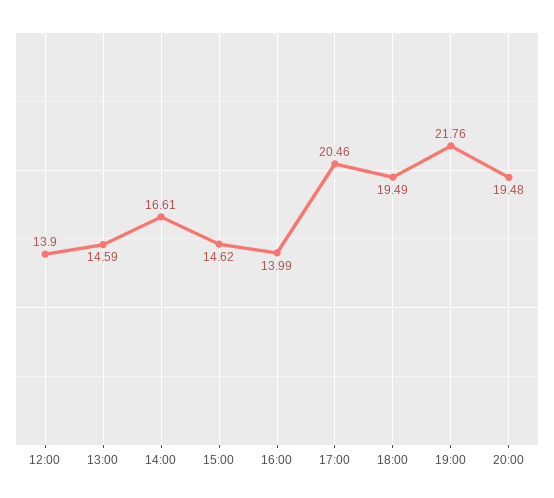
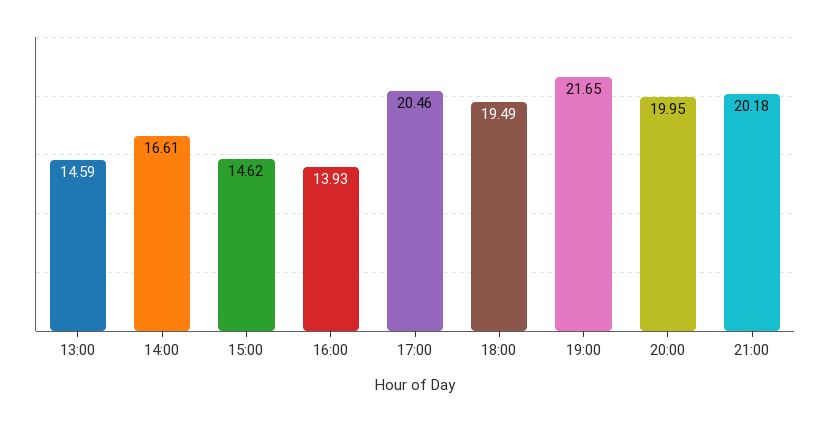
12:00: 13.9 -> none
16:00: 13.99 -> 13.93
19:00: 21.76 -> 21.65
20:00: 19.48 -> 19.95
21:00: none -> 20.18

